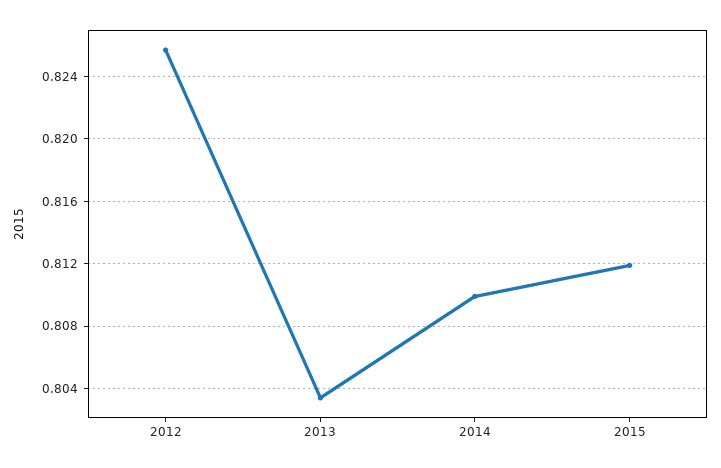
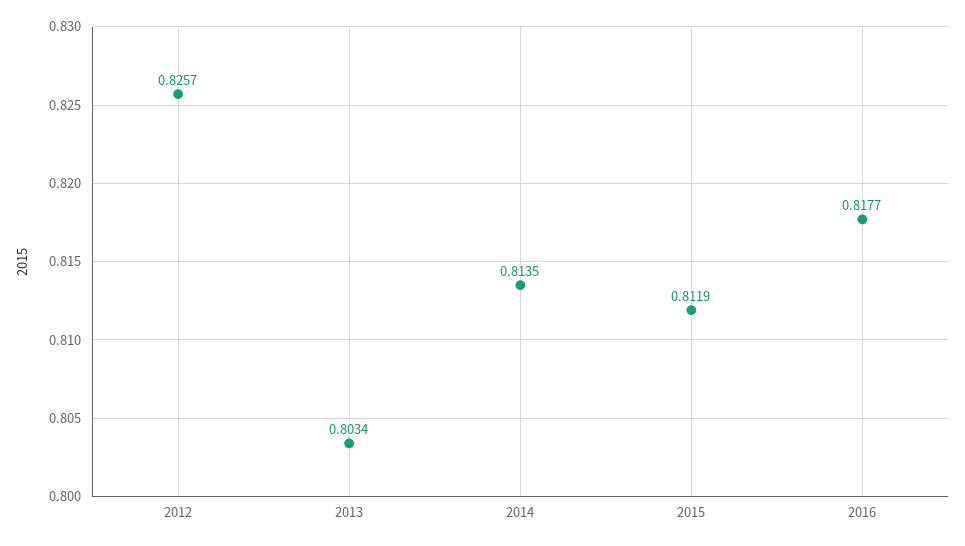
2014: 0.81 -> 0.8135
2016: none -> 0.8177

